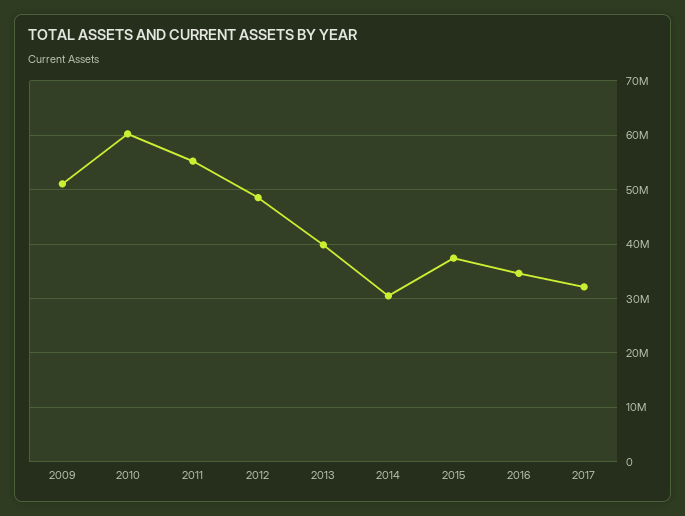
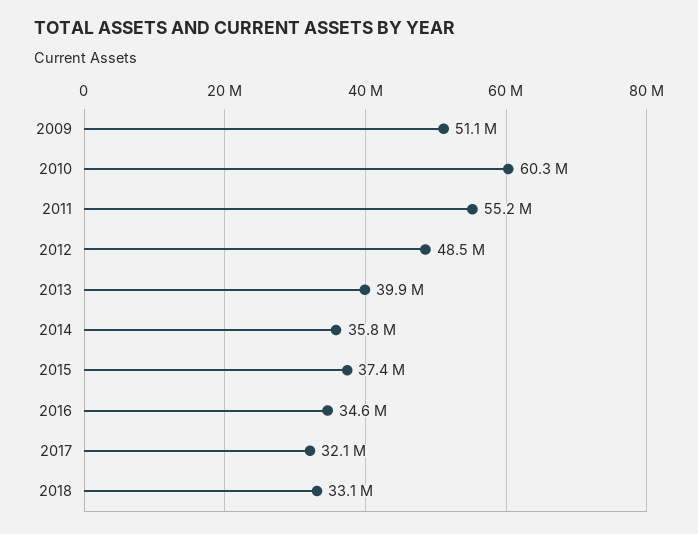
2014: 30000000 -> 35800000
2018: none -> 33100000

